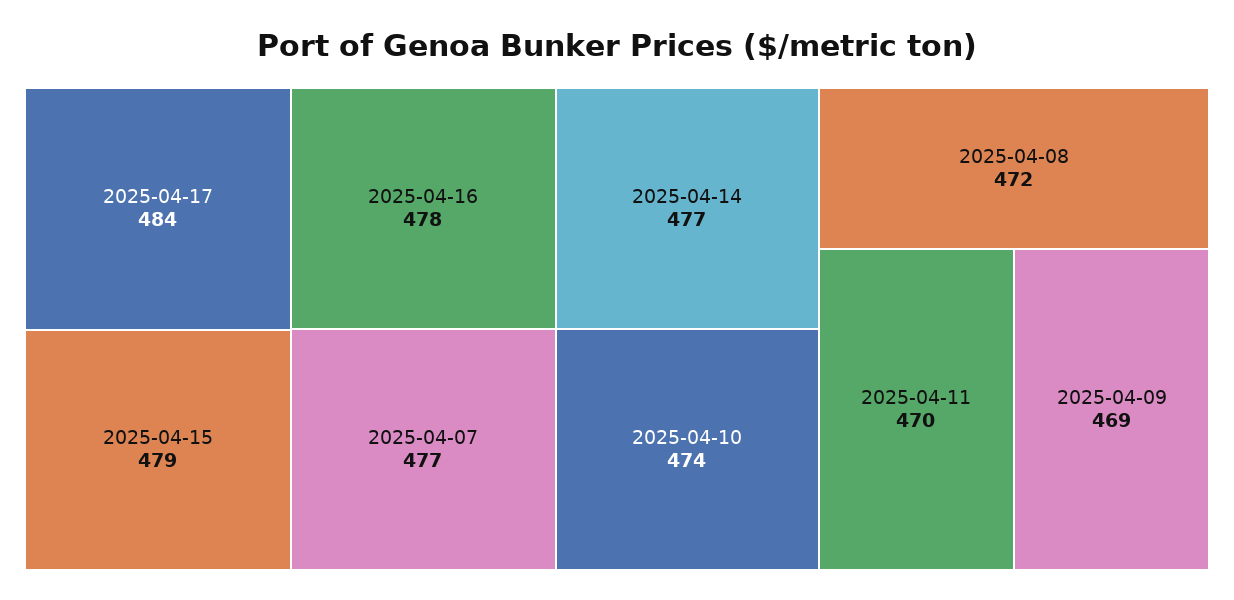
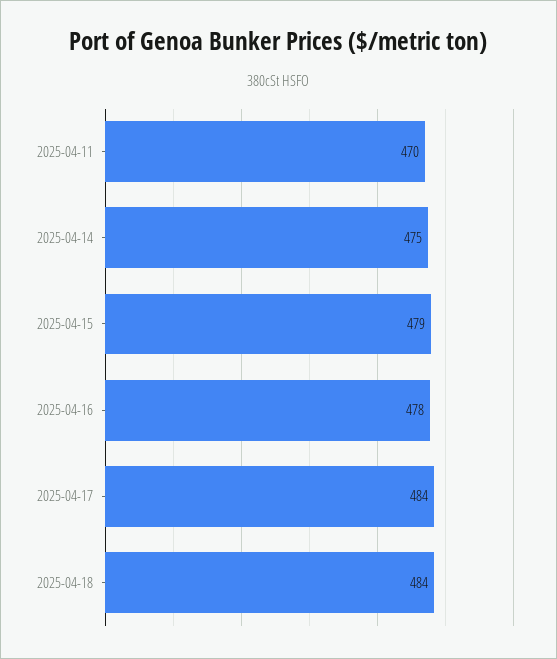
2025-04-07: 477 -> none
2025-04-14: 477 -> 475
2025-04-10: 474 -> none
2025-04-08: 472 -> none
2025-04-09: 469 -> none
2025-04-18: none -> 484

